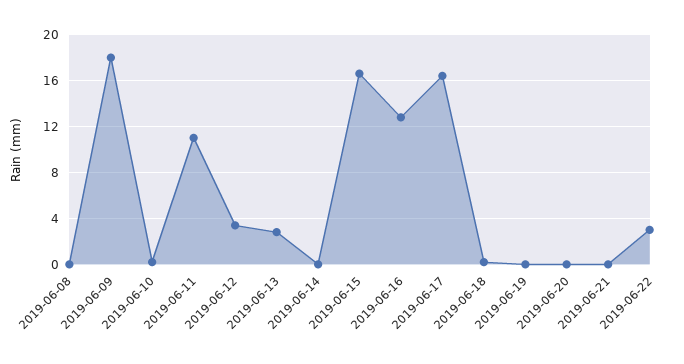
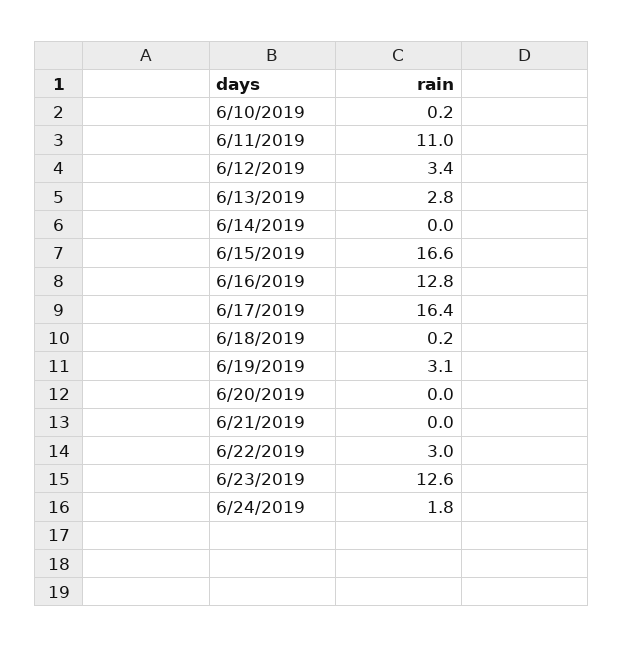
2019-06-08: 0 -> none
2019-06-09: 18 -> none
2019-06-19: 0 -> 3.1
6/23/2019: none -> 12.6
6/24/2019: none -> 1.8

